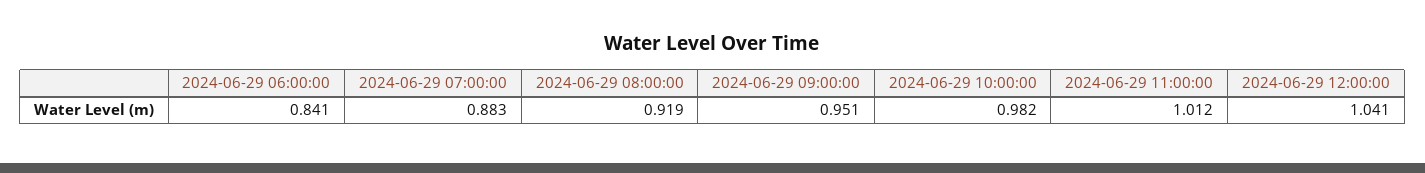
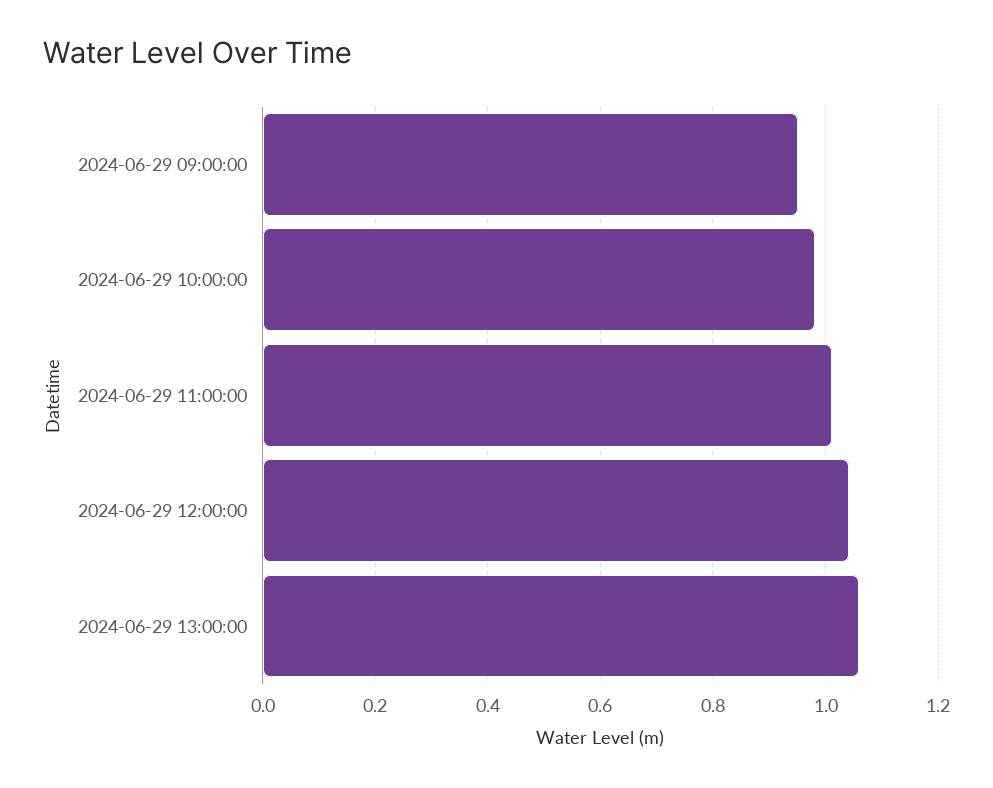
2024-06-29 06:00:00: 0.841 -> none
2024-06-29 07:00:00: 0.883 -> none
2024-06-29 08:00:00: 0.919 -> none
2024-06-29 13:00:00: none -> 1.06

